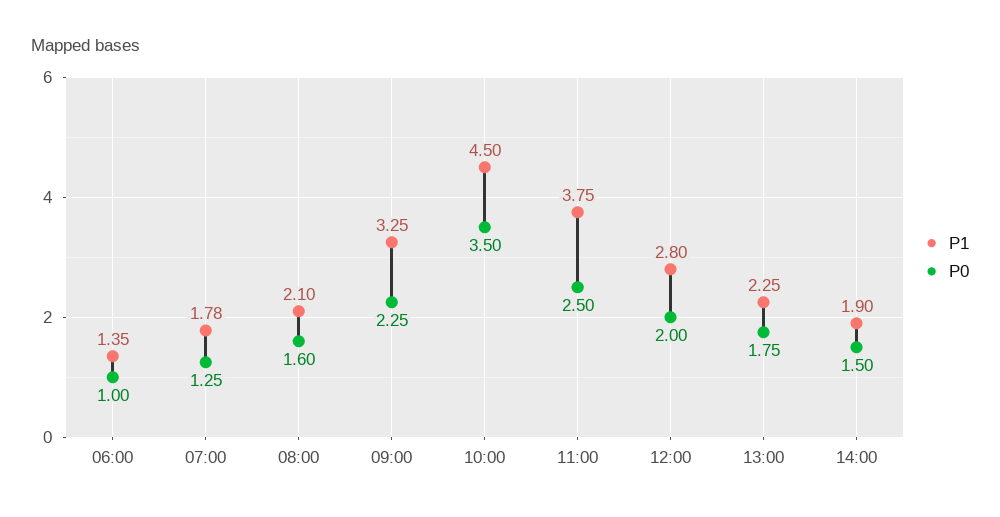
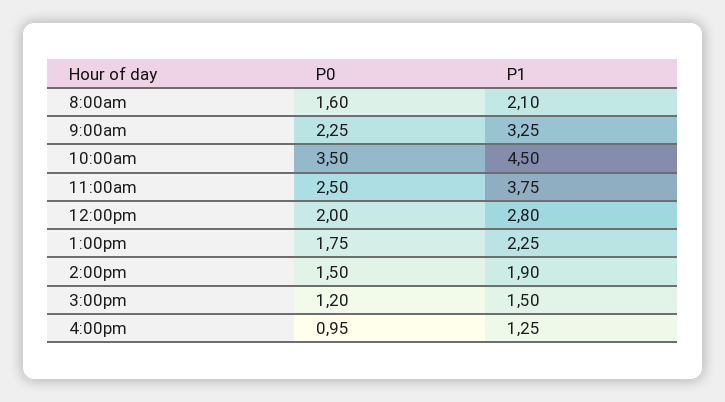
P1, 06:00: 1.35 -> none
P0, 06:00: 1 -> none
P1, 07:00: 1.78 -> none
P0, 07:00: 1.25 -> none
P0, 3:00pm: none -> 1.2
P1, 3:00pm: none -> 1.5
P0, 4:00pm: none -> 0.95
P1, 4:00pm: none -> 1.25

